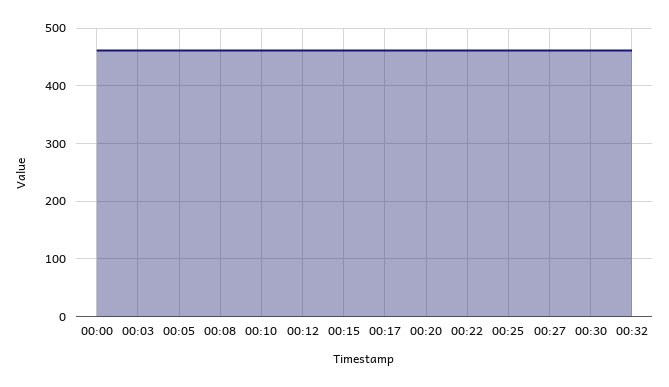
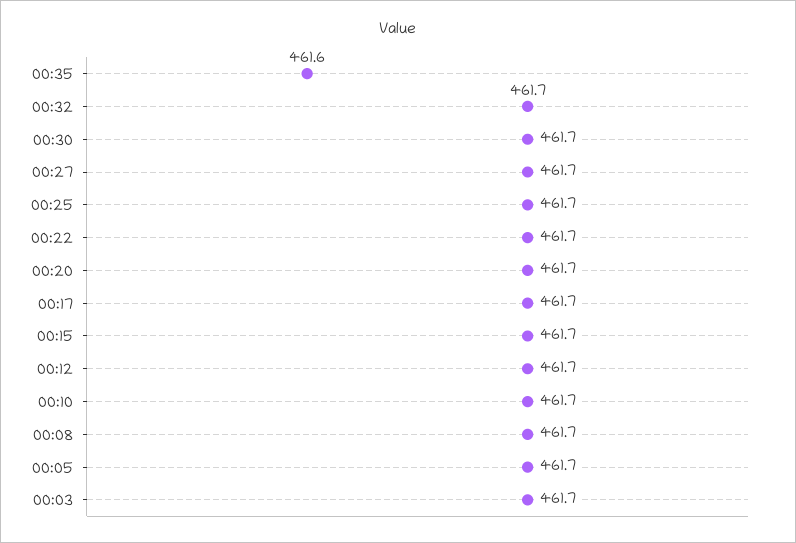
00:00: 460 -> none
00:35: none -> 461.6

